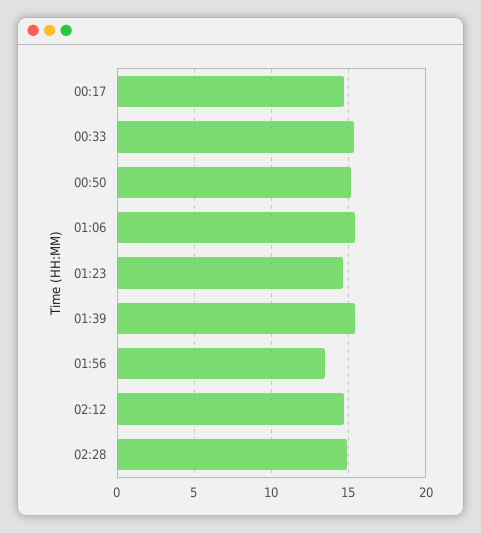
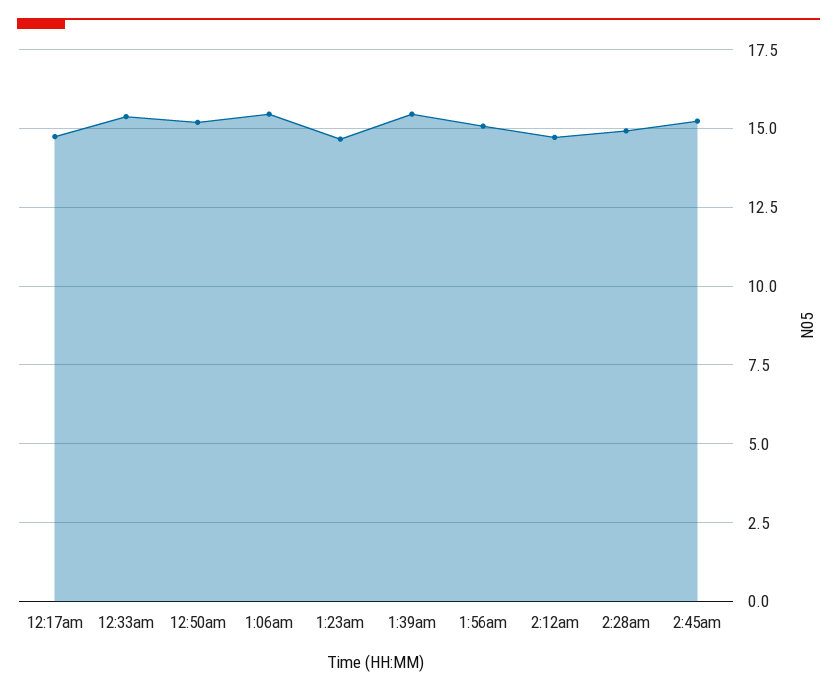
01:56: 13.5 -> 15
2:45am: none -> 15.25

